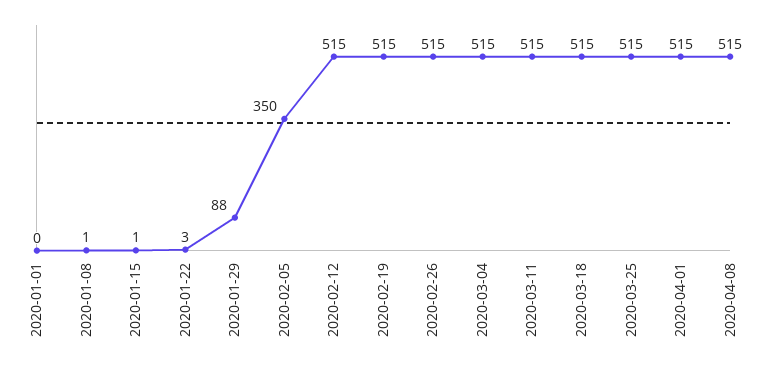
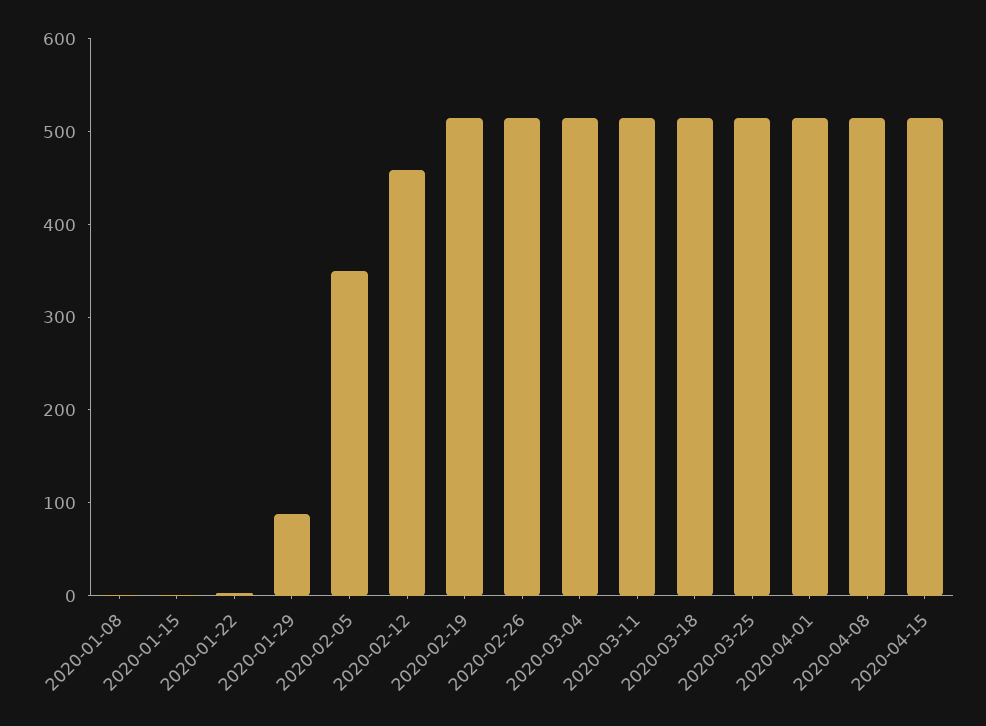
2020-01-01: 0 -> none
2020-02-12: 515 -> 460
2020-04-15: none -> 520

